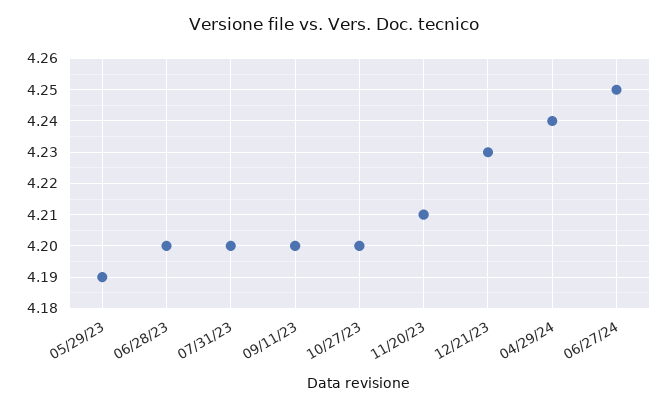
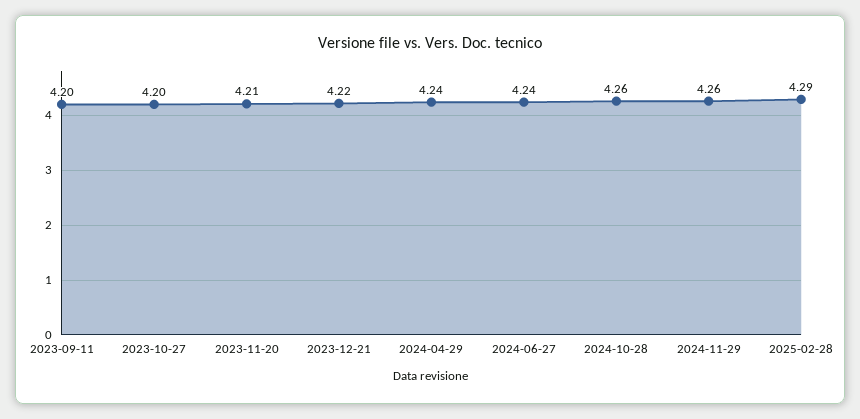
05/29/23: 4.19 -> none
06/28/23: 4.2 -> none
07/31/23: 4.2 -> none
12/21/23: 4.23 -> 4.22
06/27/24: 4.25 -> 4.24
2024-10-28: none -> 4.26
2024-11-29: none -> 4.26
2025-02-28: none -> 4.29

